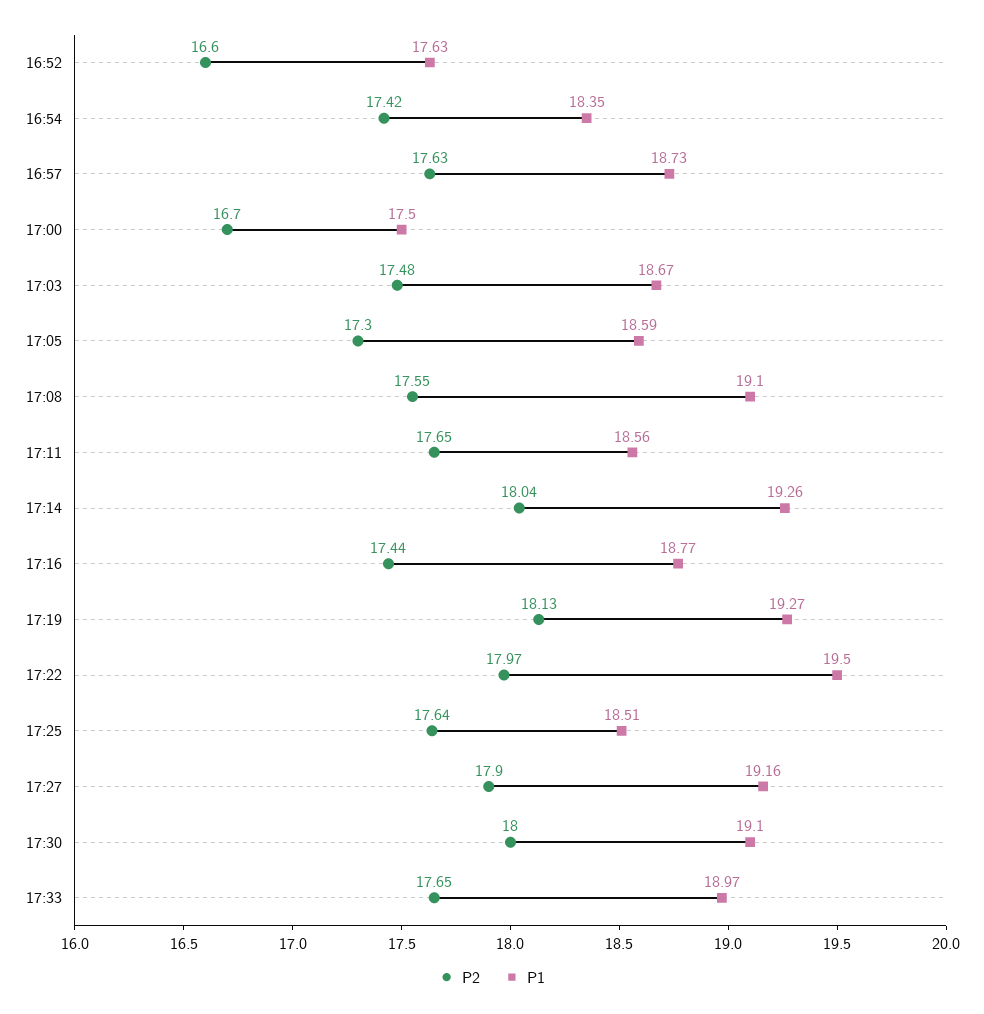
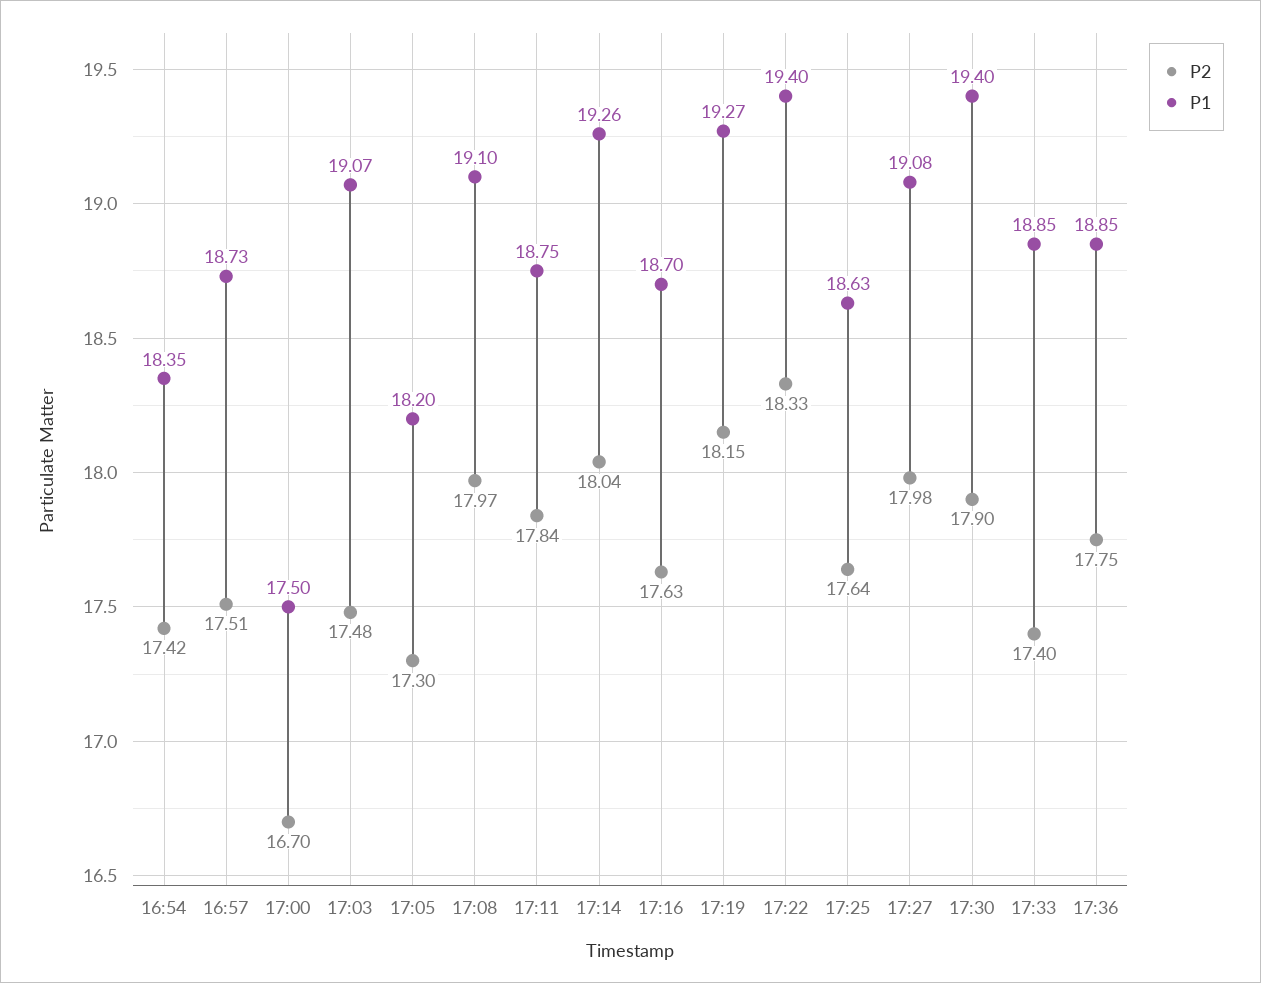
P2, 16:52: 16.6 -> none
P1, 16:52: 17.63 -> none
P2, 16:57: 17.63 -> 17.51
P1, 17:03: 18.67 -> 19.07
P1, 17:05: 18.59 -> 18.2
P2, 17:08: 17.55 -> 17.97
P2, 17:11: 17.65 -> 17.84
P1, 17:11: 18.56 -> 18.75
P2, 17:16: 17.44 -> 17.63
P1, 17:16: 18.77 -> 18.7
P2, 17:19: 18.13 -> 18.15
P2, 17:22: 17.97 -> 18.33
P1, 17:22: 19.5 -> 19.4
P1, 17:25: 18.51 -> 18.63
P2, 17:27: 17.9 -> 17.98
P1, 17:27: 19.16 -> 19.08
P2, 17:30: 18 -> 17.9
P1, 17:30: 19.1 -> 19.4
P2, 17:33: 17.65 -> 17.4
P1, 17:33: 18.97 -> 18.85
P2, 17:36: none -> 17.75
P1, 17:36: none -> 18.85

